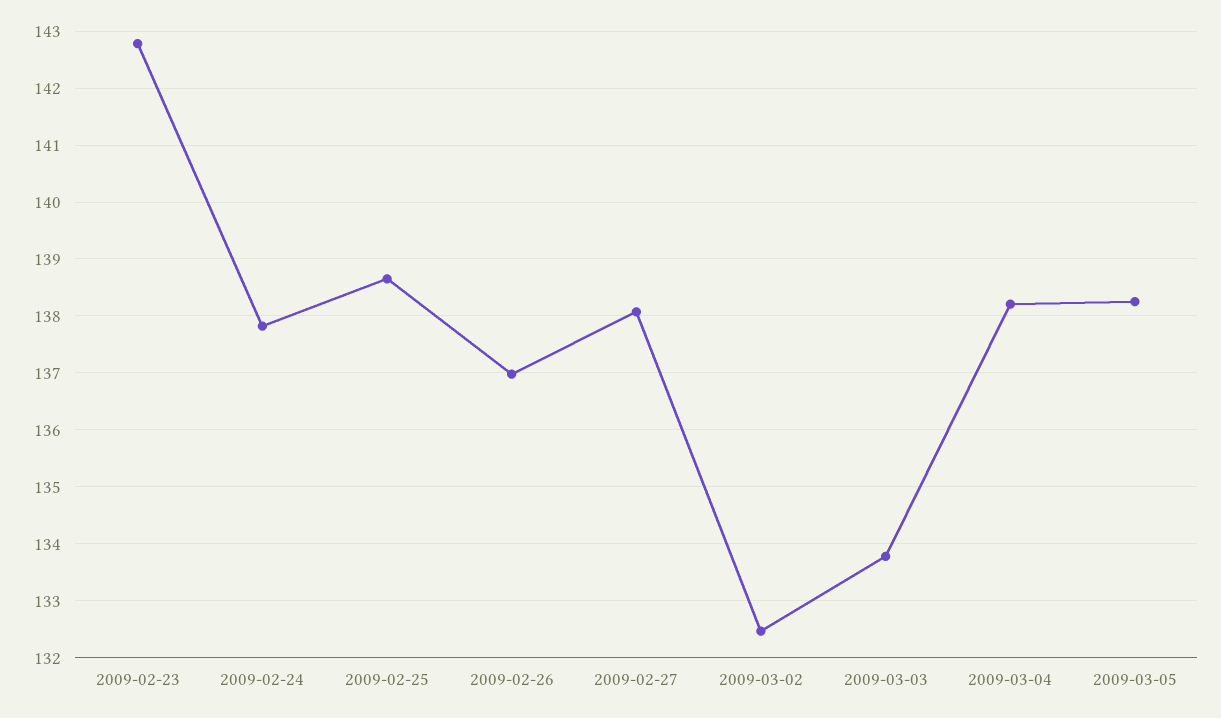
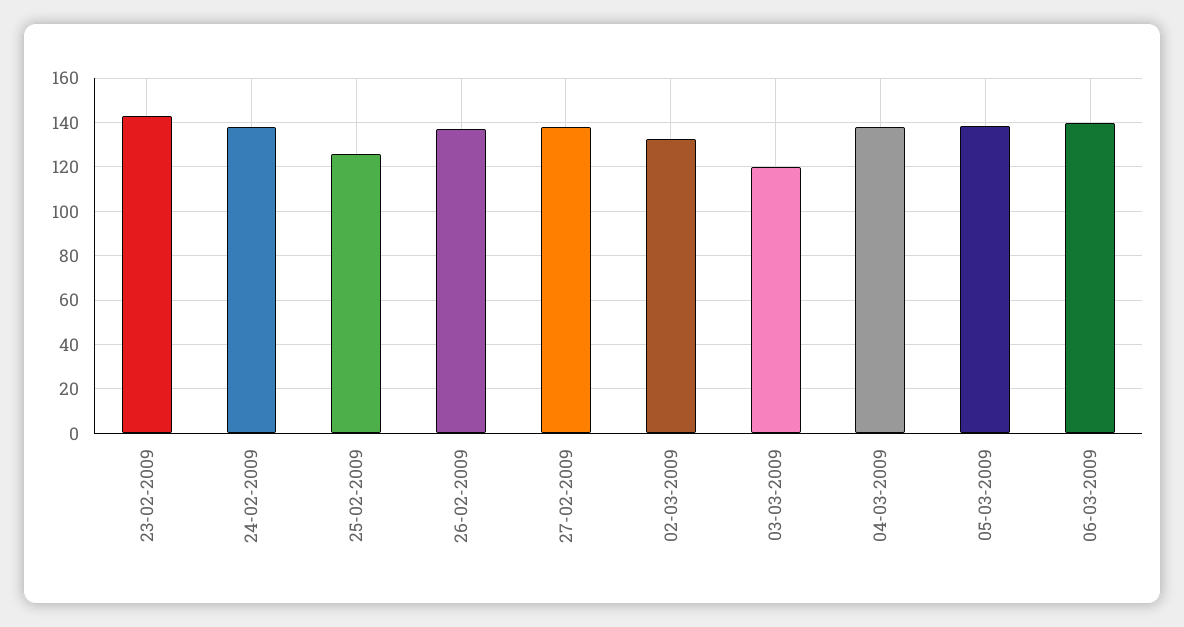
2009-02-25: 138.6 -> 125
2009-03-03: 133.8 -> 120
06-03-2009: none -> 140

